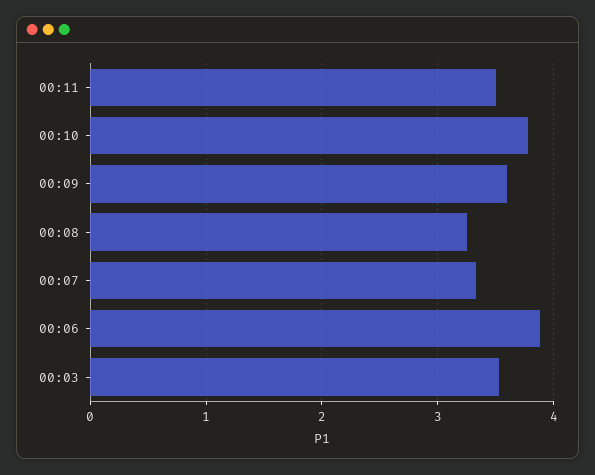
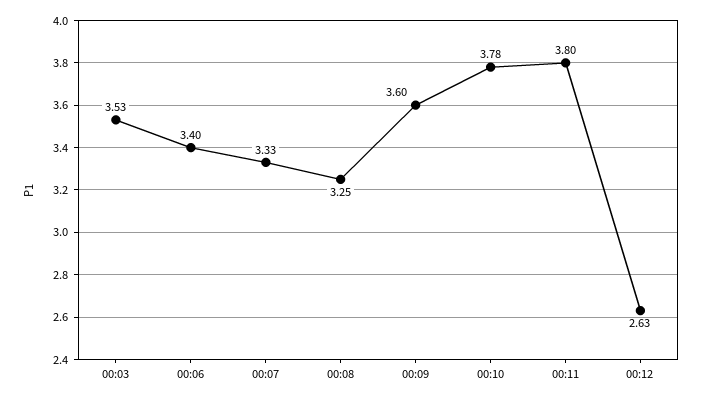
00:11: 3.5 -> 3.8
00:06: 3.9 -> 3.4
00:12: none -> 2.63

